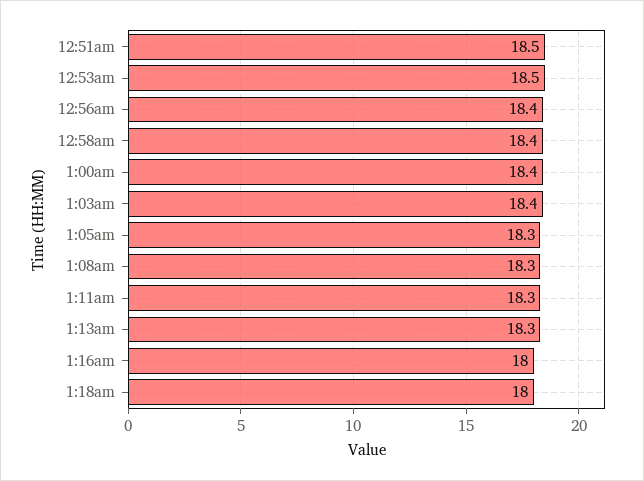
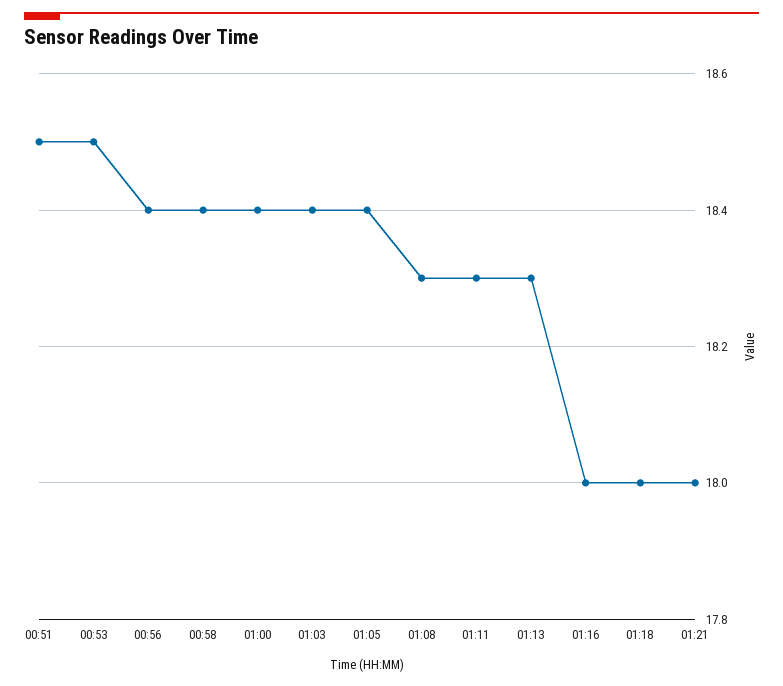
1:05am: 18.3 -> 18.4
01:21: none -> 18

